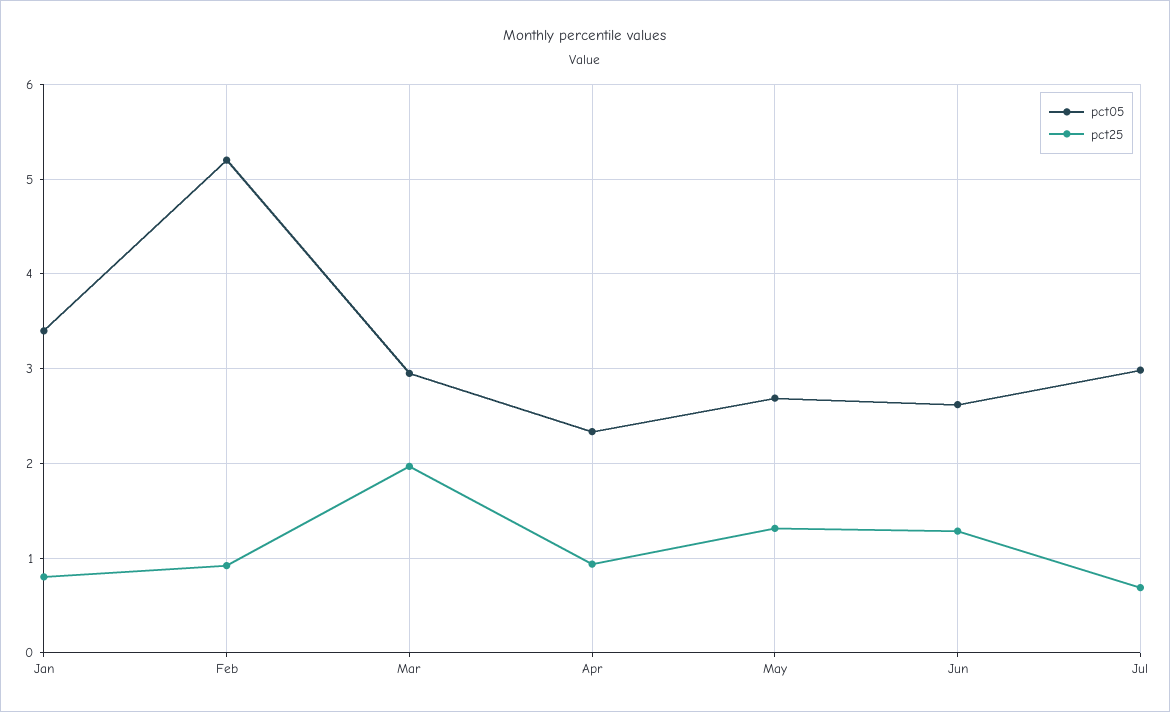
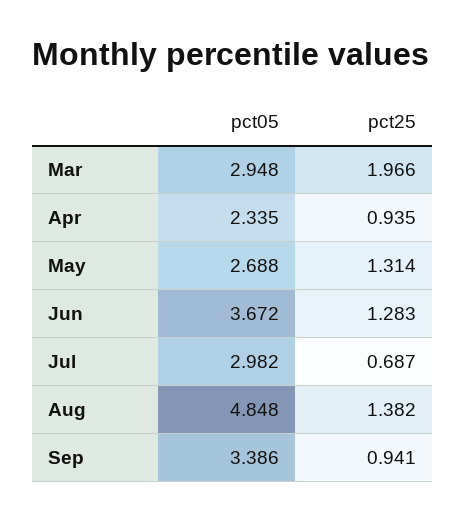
pct05, Jan: 3.4 -> none
pct25, Jan: 0.8 -> none
pct05, Feb: 5.2 -> none
pct25, Feb: 0.9 -> none
pct05, Jun: 2.6 -> 3.672
pct05, Aug: none -> 4.848
pct25, Aug: none -> 1.382
pct05, Sep: none -> 3.386
pct25, Sep: none -> 0.941

